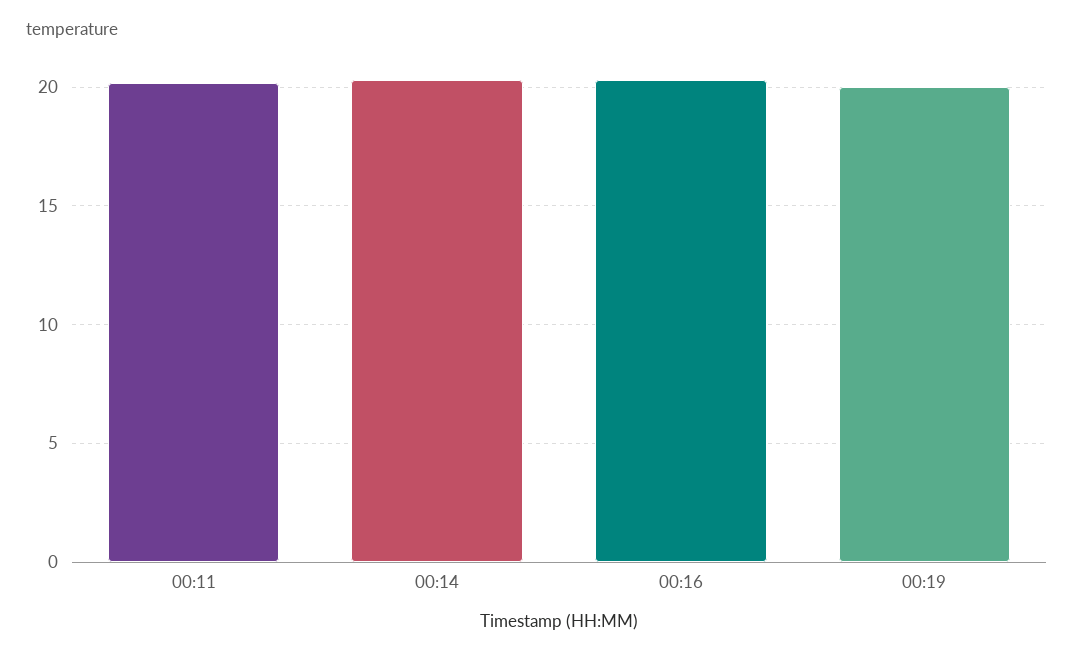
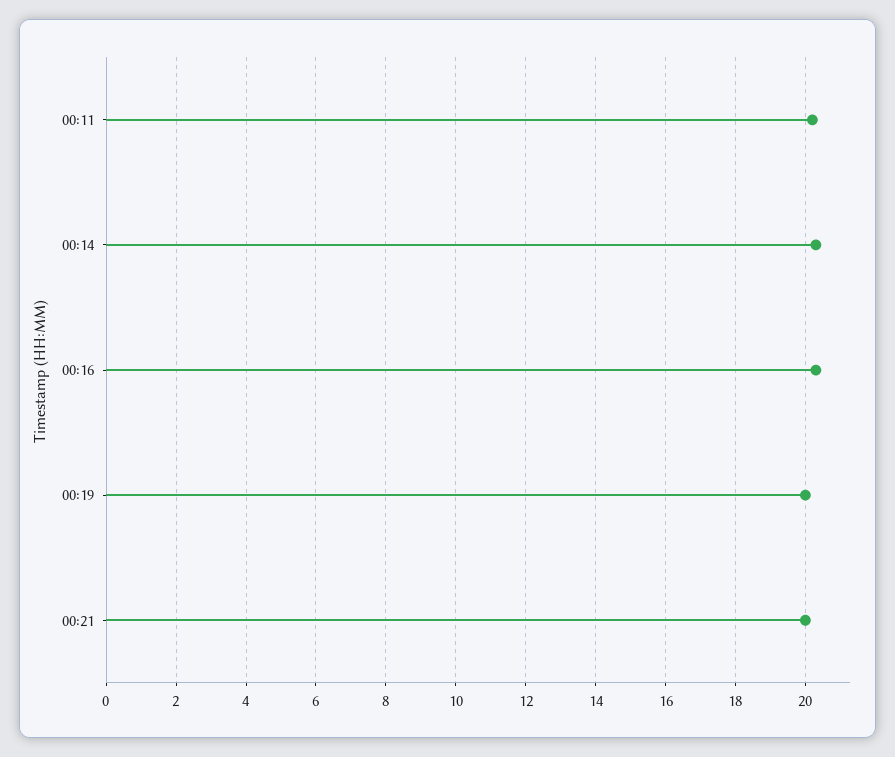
00:21: none -> 20

